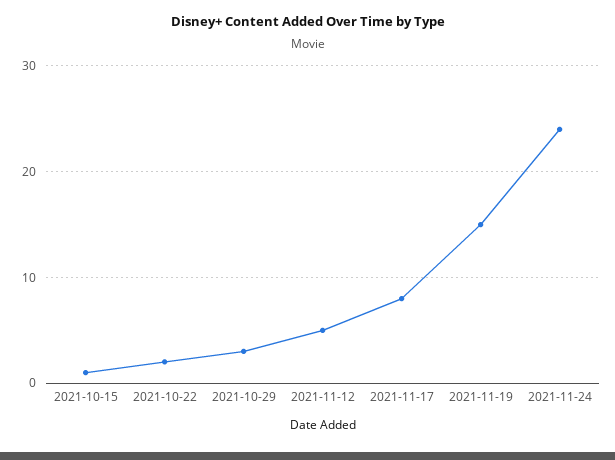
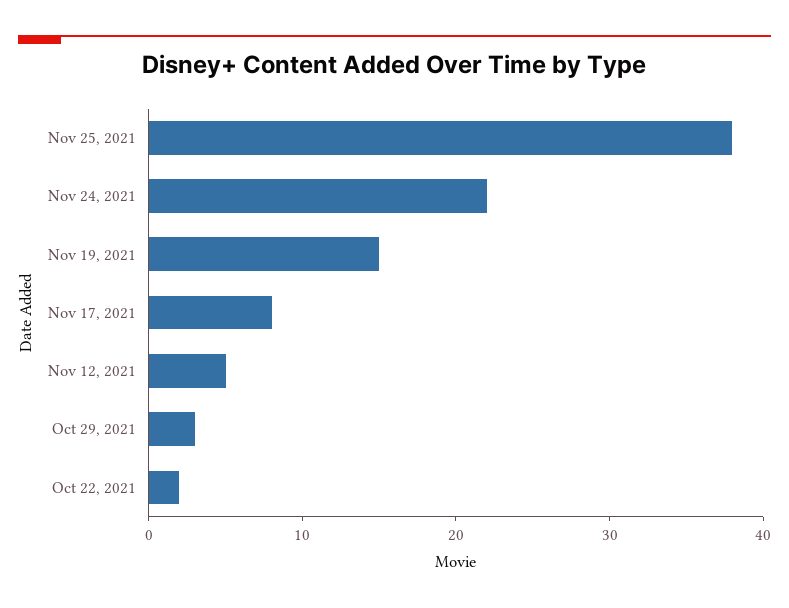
2021-10-15: 1 -> none
2021-11-24: 24 -> 22
Nov 25, 2021: none -> 38

